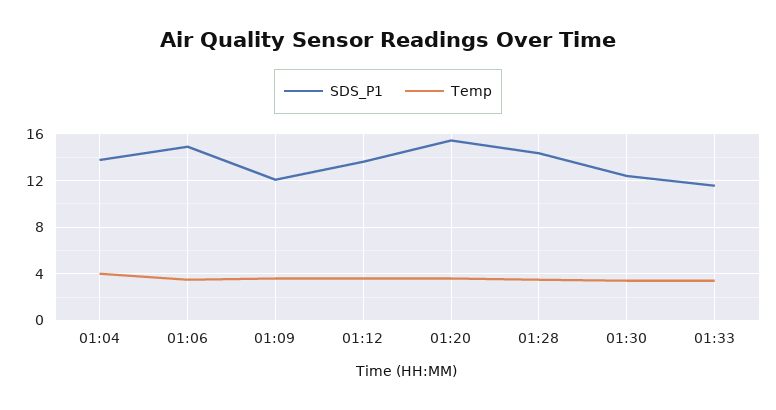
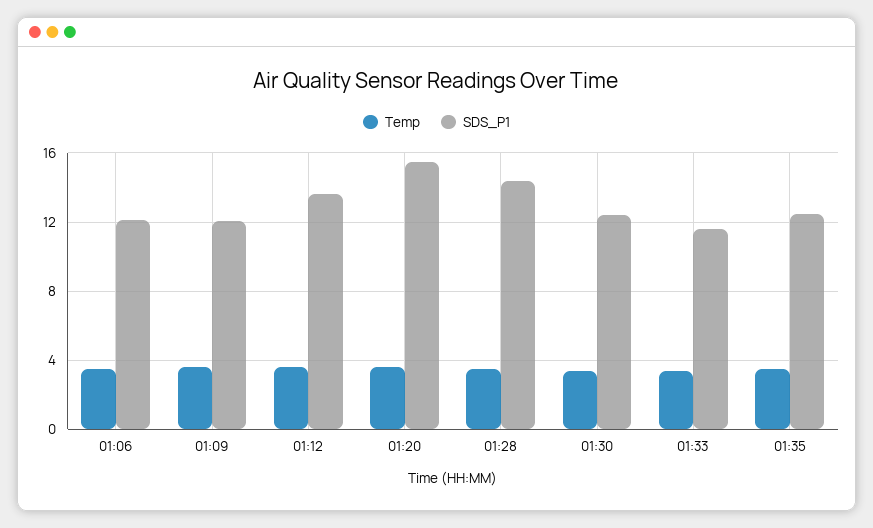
SDS_P1, 01:04: 14 -> none
Temp, 01:04: 4 -> none
SDS_P1, 01:06: 15 -> 12
Temp, 01:35: none -> 3.5
SDS_P1, 01:35: none -> 12.5

